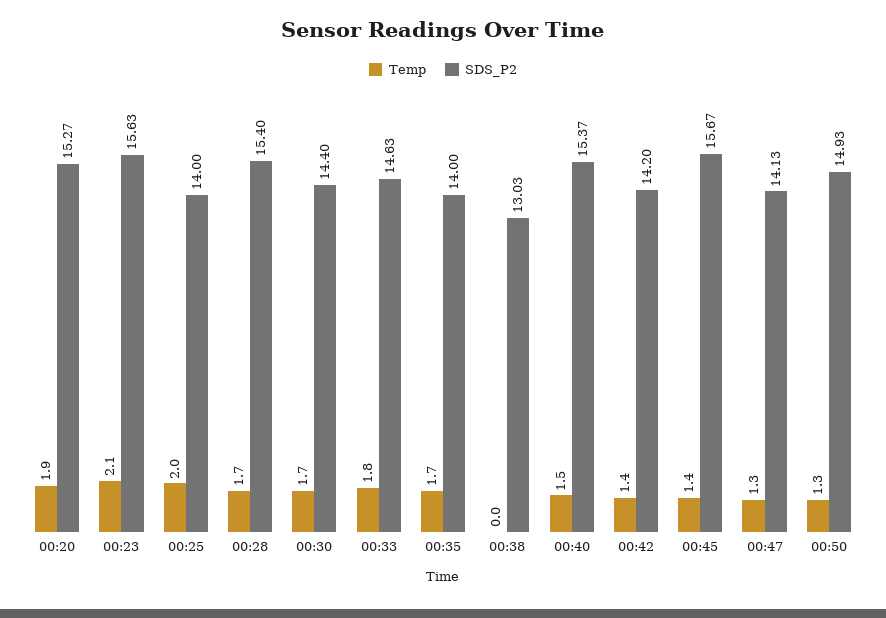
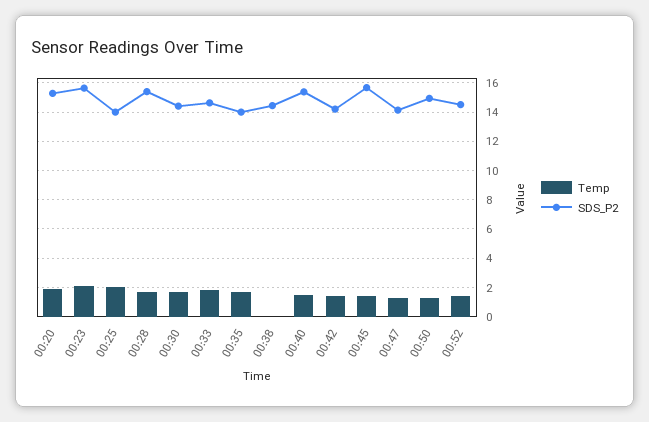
SDS_P2, 00:38: 13.03 -> 14.5
Temp, 00:52: none -> 1.5
SDS_P2, 00:52: none -> 14.5

